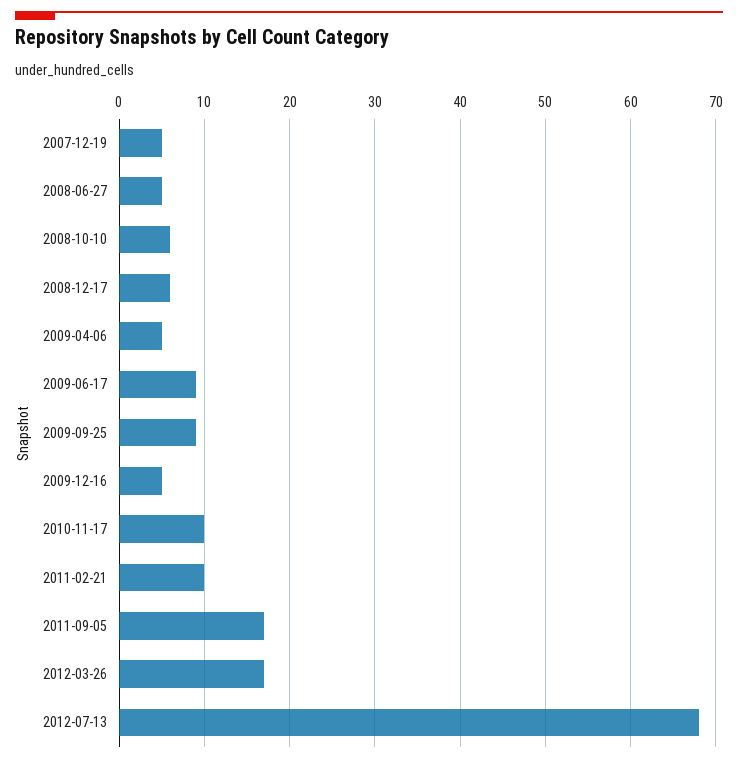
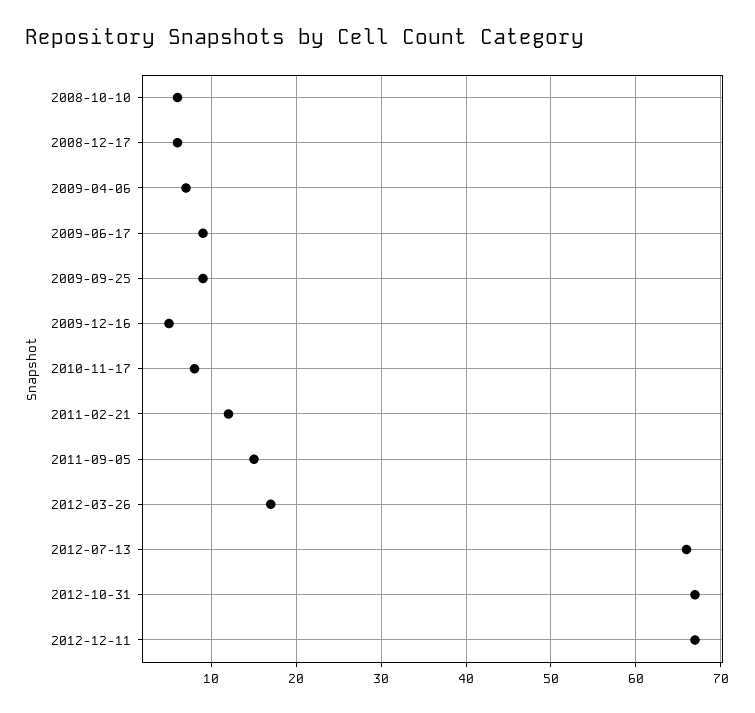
2007-12-19: 5 -> none
2008-06-27: 5 -> none
2009-04-06: 5 -> 7
2010-11-17: 10 -> 8
2011-02-21: 10 -> 12
2011-09-05: 17 -> 15
2012-07-13: 68 -> 66
2012-10-31: none -> 67
2012-12-11: none -> 67

